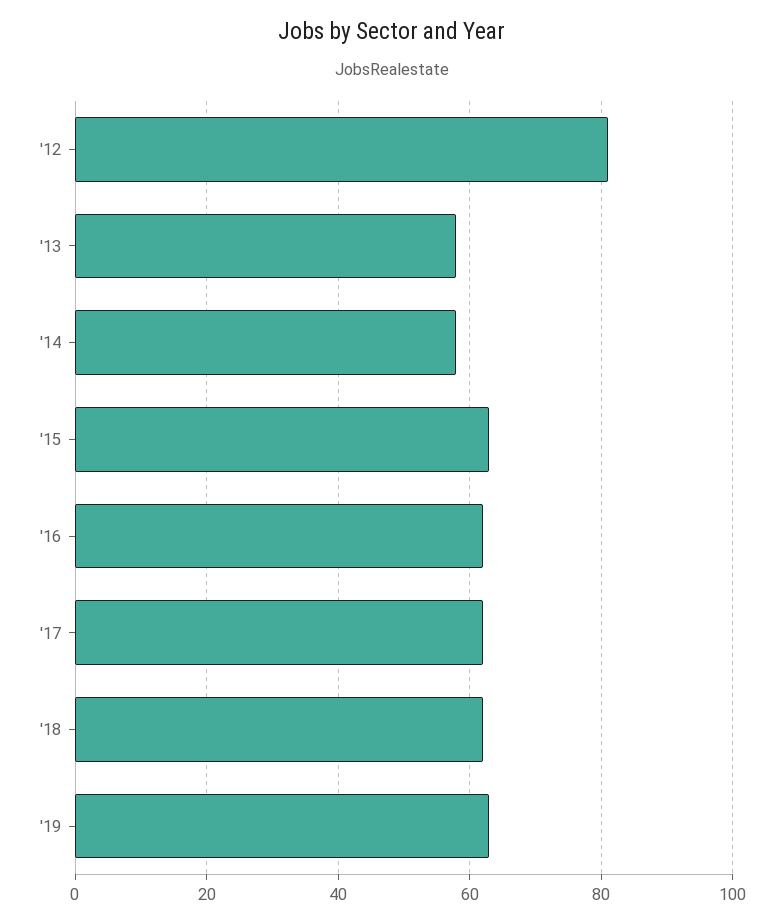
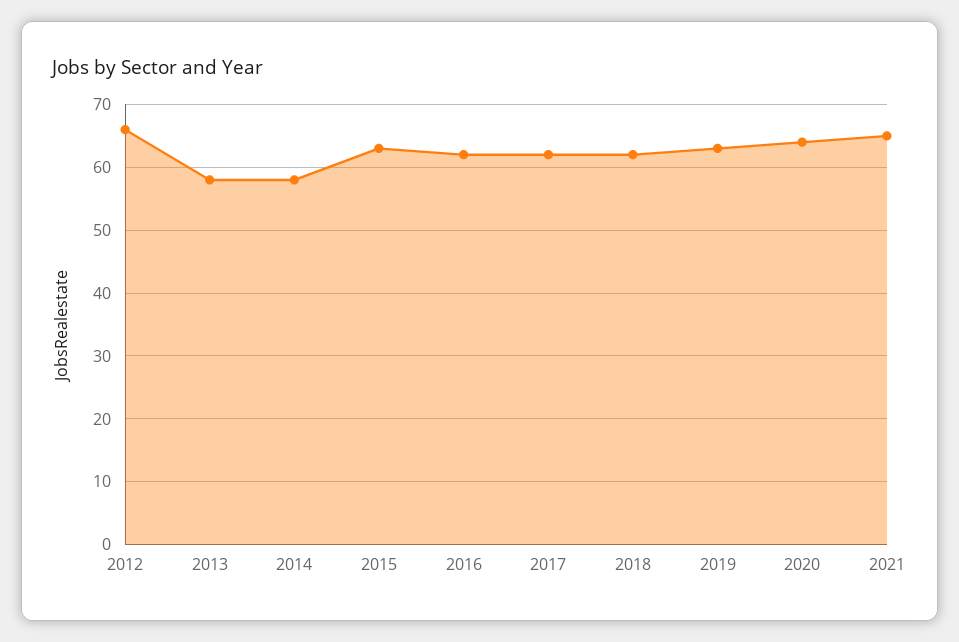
'12: 80 -> 66
2020: none -> 64
2021: none -> 65

